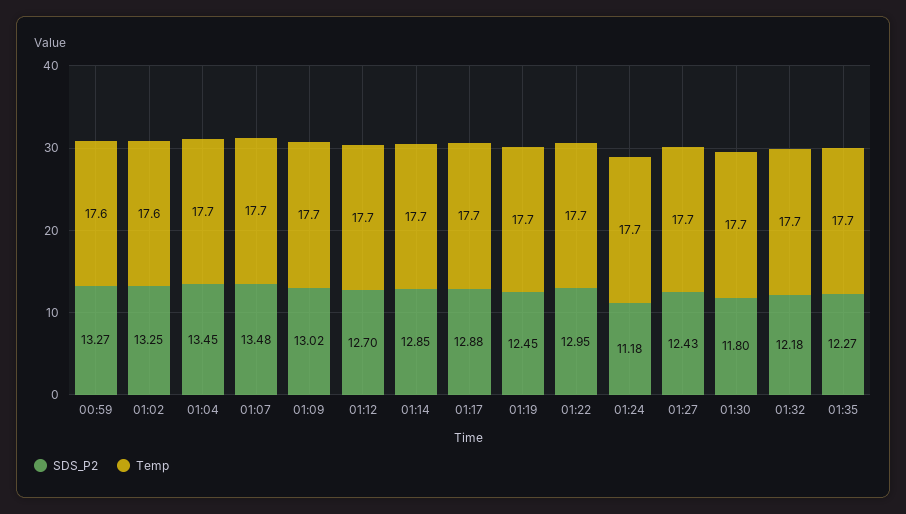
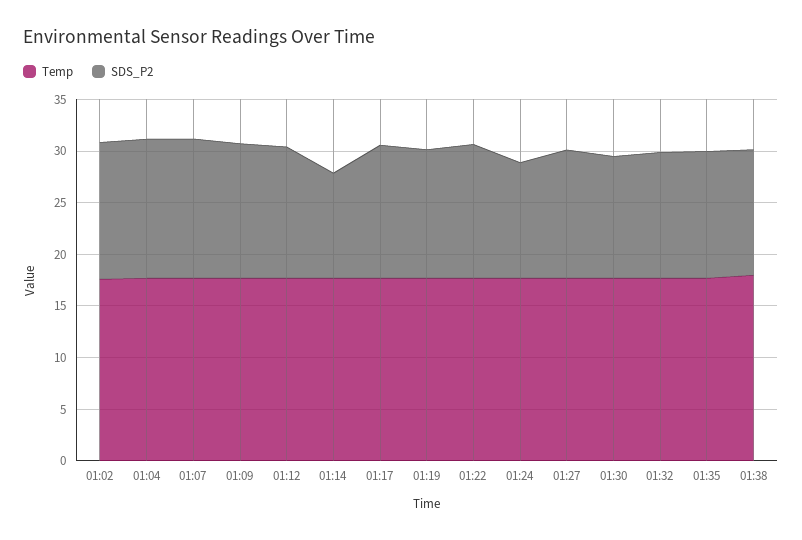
SDS_P2, 00:59: 13.27 -> none
Temp, 00:59: 17.6 -> none
SDS_P2, 01:14: 12.85 -> 10
Temp, 01:38: none -> 18
SDS_P2, 01:38: none -> 12

